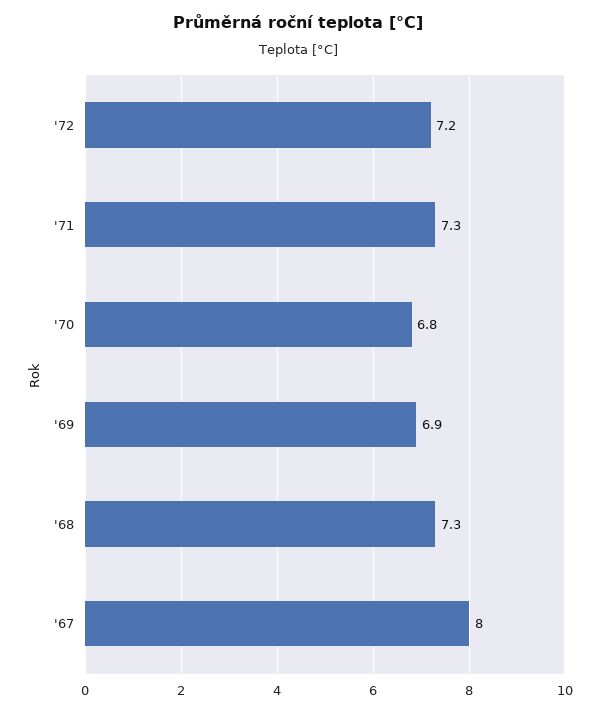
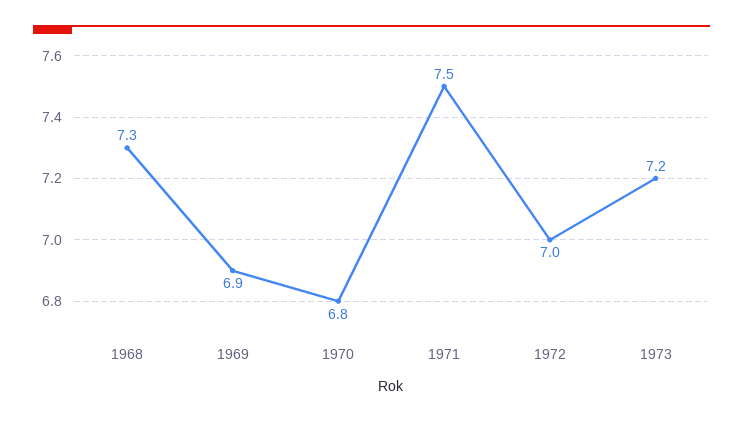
'72: 7.2 -> 7
'71: 7.3 -> 7.5
'67: 8 -> none
1973: none -> 7.2

